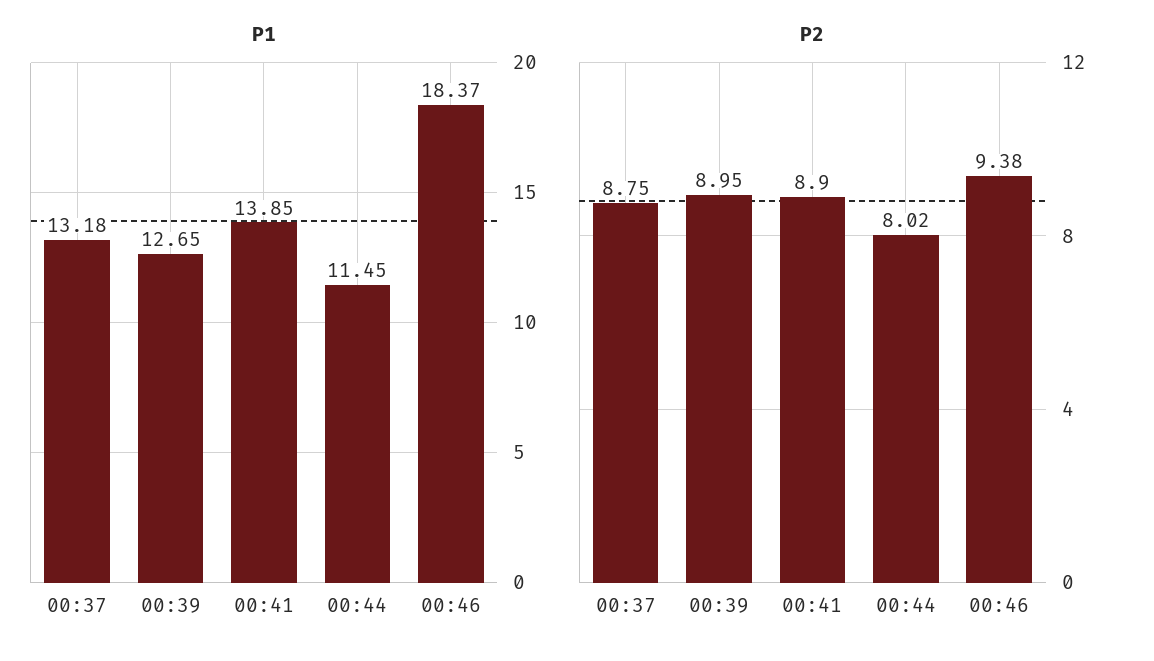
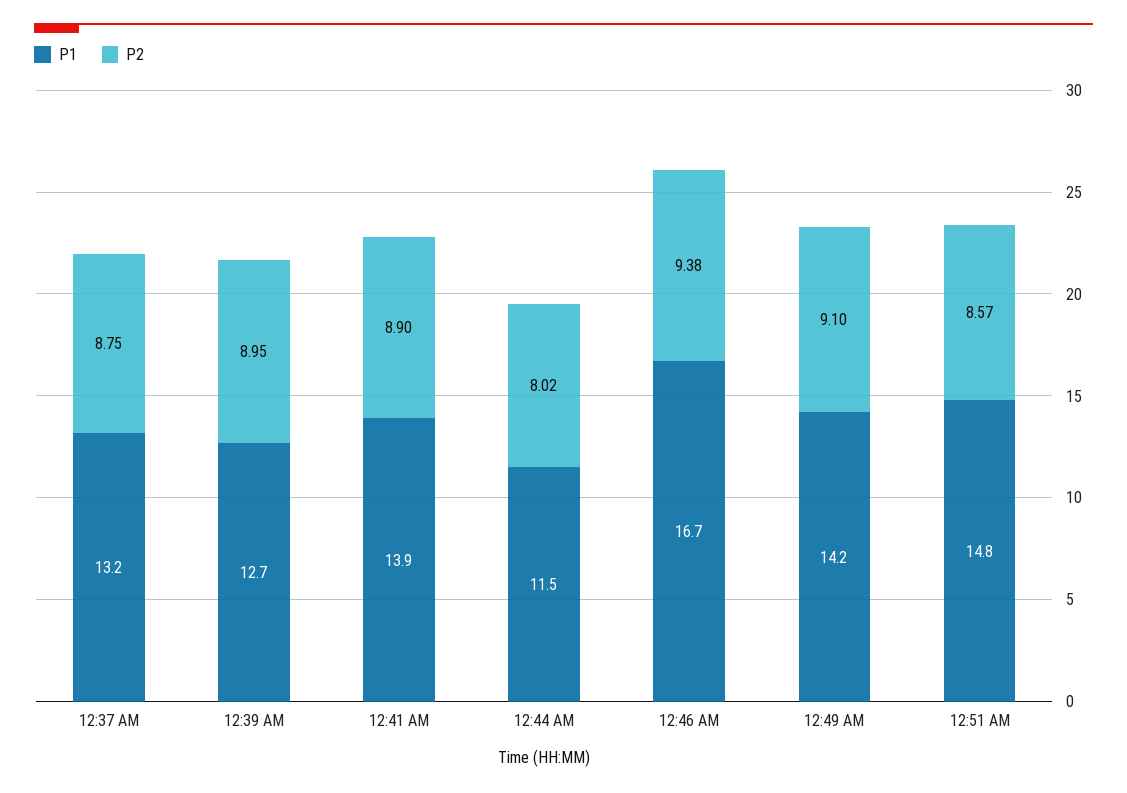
P1, 00:46: 18.37 -> 16.7
P1, 12:49 AM: none -> 14.2
P2, 12:49 AM: none -> 9.1
P1, 12:51 AM: none -> 14.8
P2, 12:51 AM: none -> 8.57

